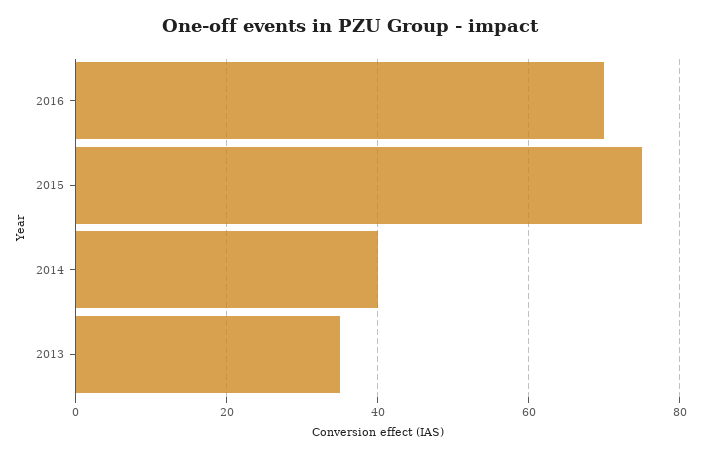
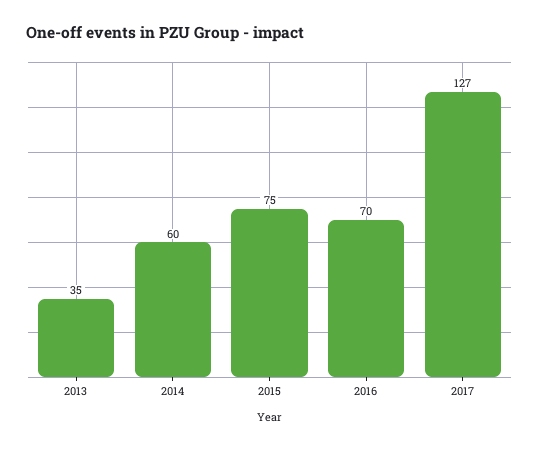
2014: 40 -> 60
2017: none -> 127

